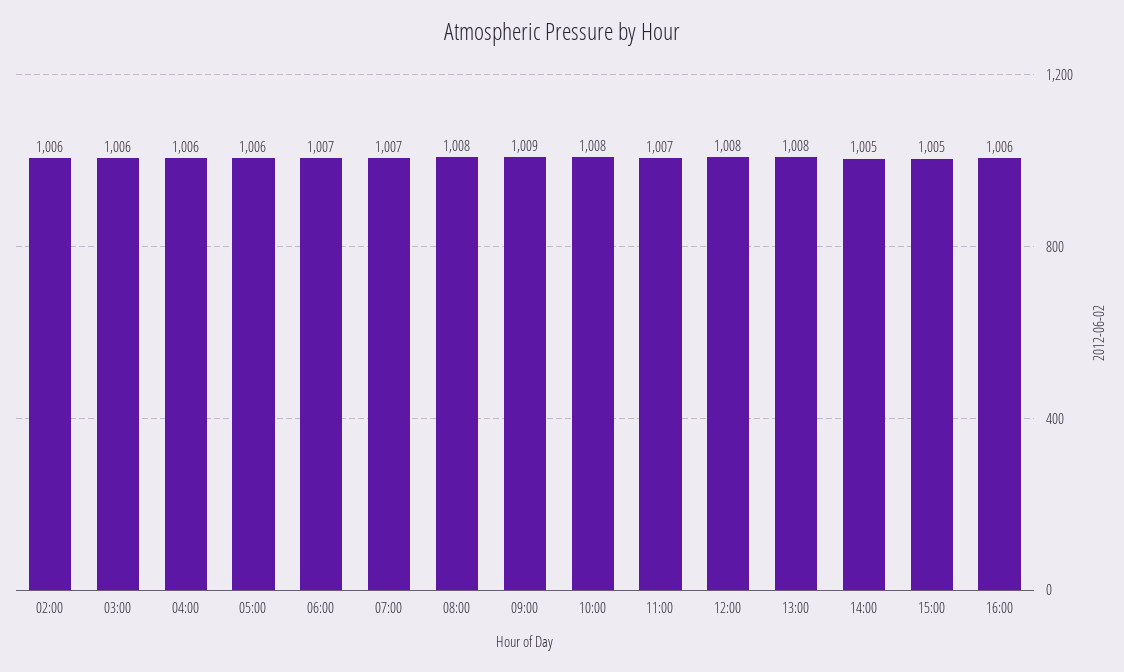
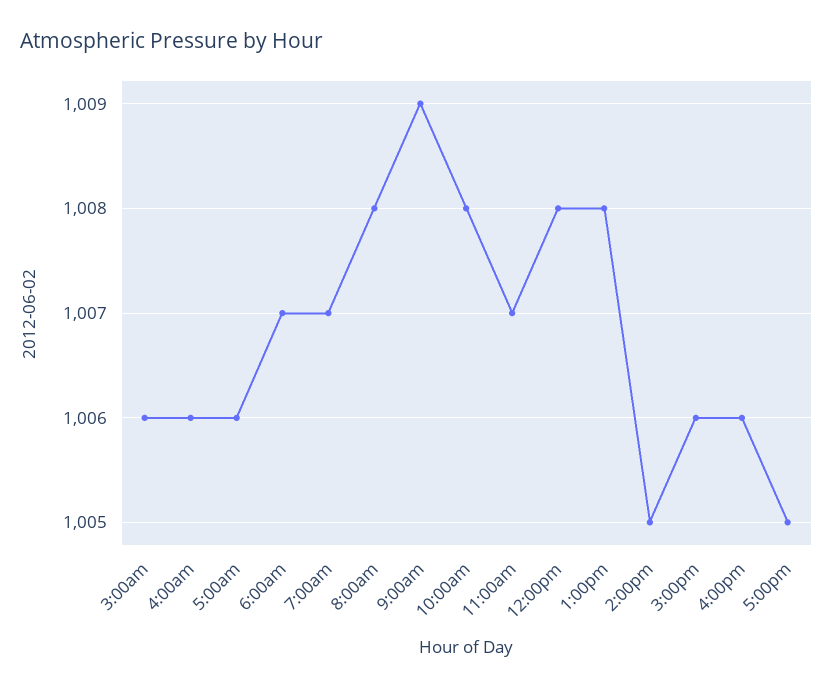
02:00: 1006 -> none
15:00: 1005 -> 1006
5:00pm: none -> 1005

